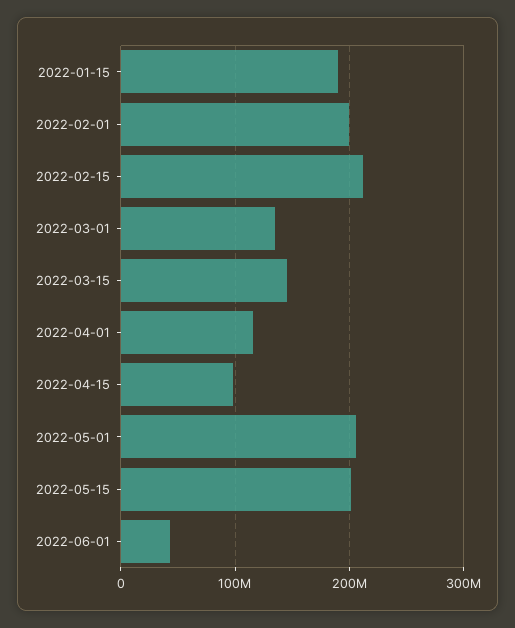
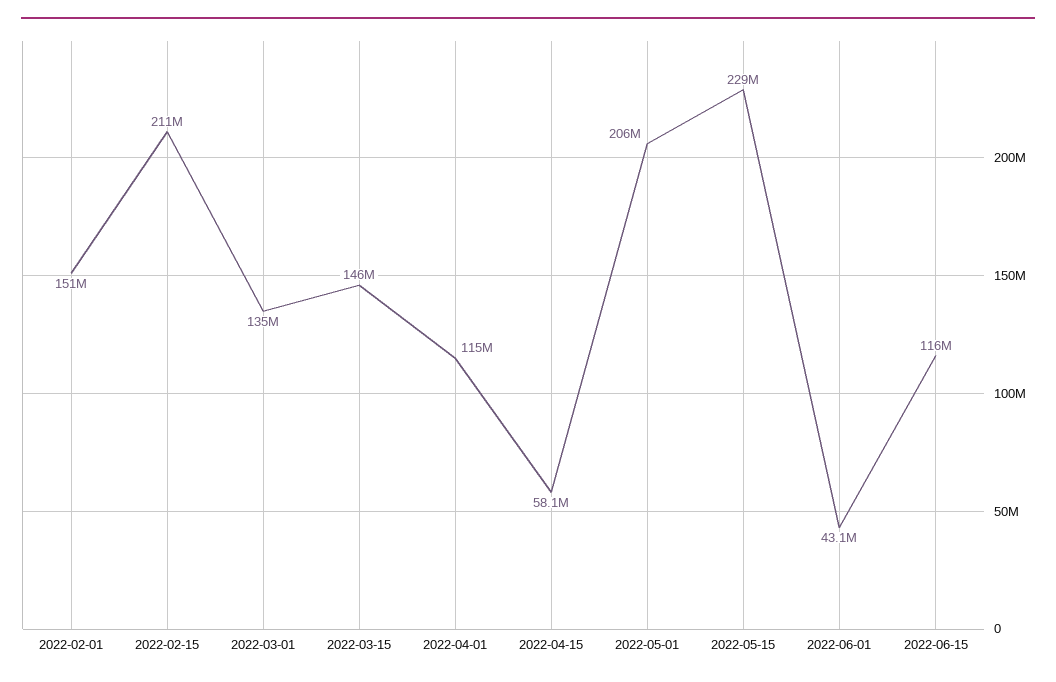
2022-01-15: 190000000 -> none
2022-02-01: 200000000 -> 151000000
2022-04-15: 100000000 -> 58100000
2022-05-15: 200000000 -> 229000000
2022-06-15: none -> 116000000

